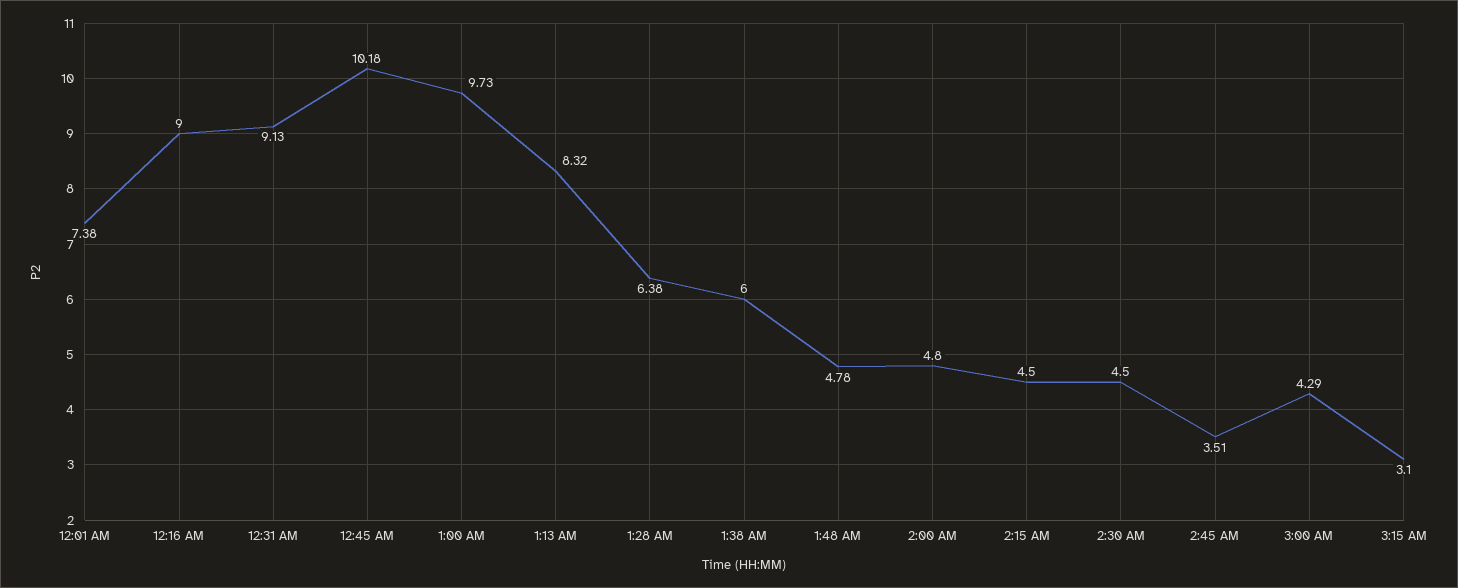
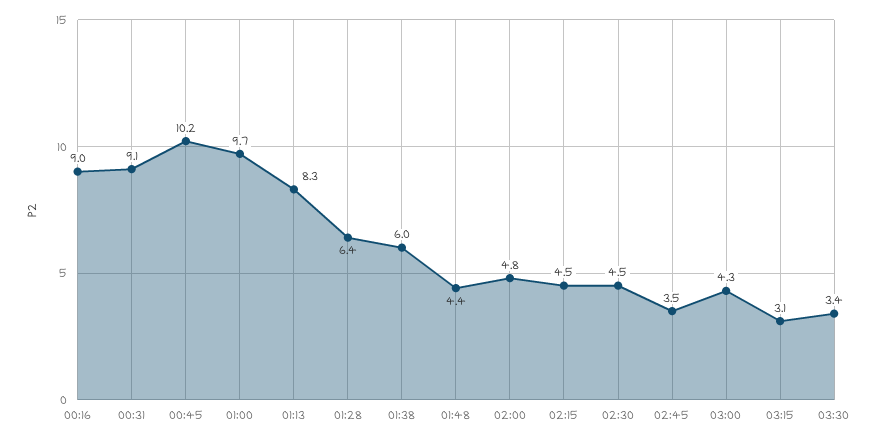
12:01 AM: 7.38 -> none
1:48 AM: 4.78 -> 4.4
03:30: none -> 3.4

